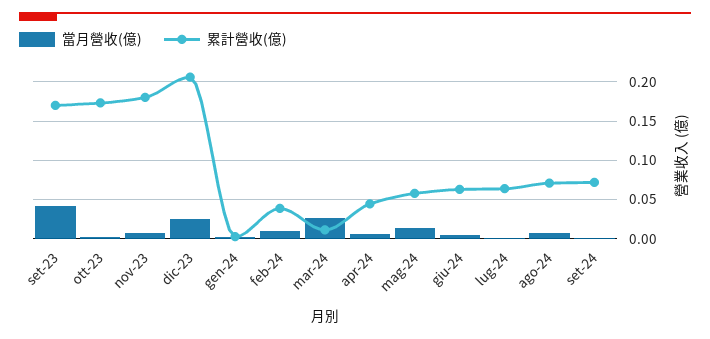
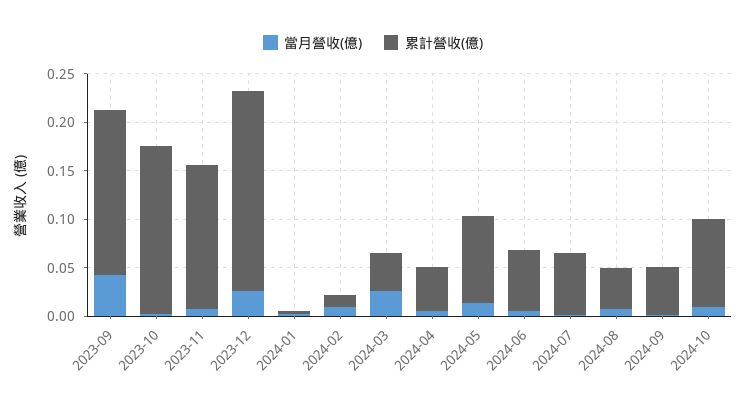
累計營收(億), nov-23: 0.18 -> 0.15
累計營收(億), feb-24: 0.04 -> 0.01
累計營收(億), mar-24: 0.01 -> 0.04
累計營收(億), mag-24: 0.06 -> 0.09
累計營收(億), ago-24: 0.07 -> 0.04
累計營收(億), set-24: 0.07 -> 0.05
當月營收(億), 2024-10: none -> 0.01
累計營收(億), 2024-10: none -> 0.09

